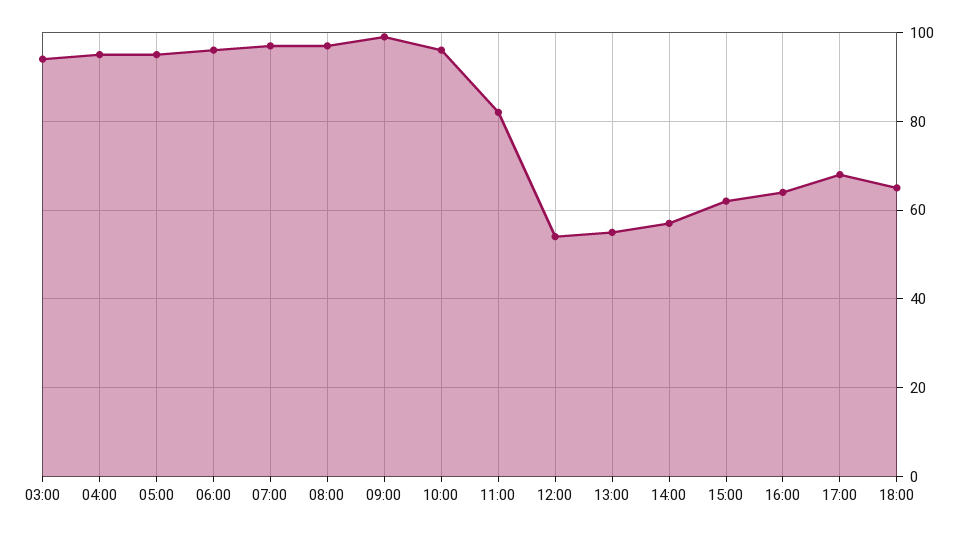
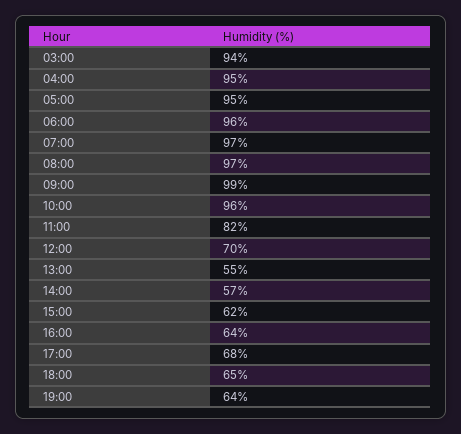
12:00: 55 -> 70
19:00: none -> 64

